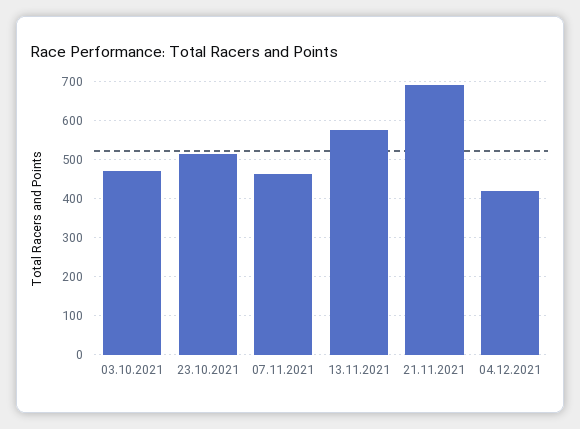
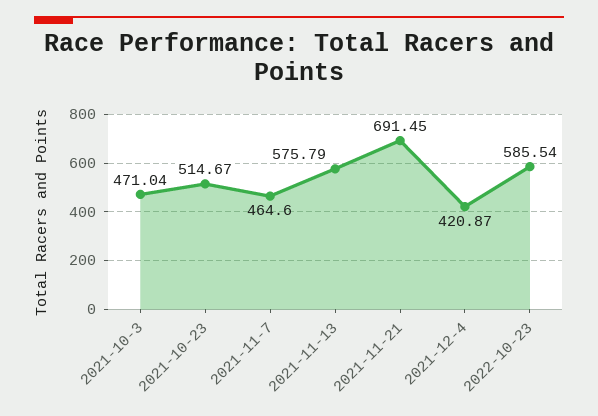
2022-10-23: none -> 585.54

